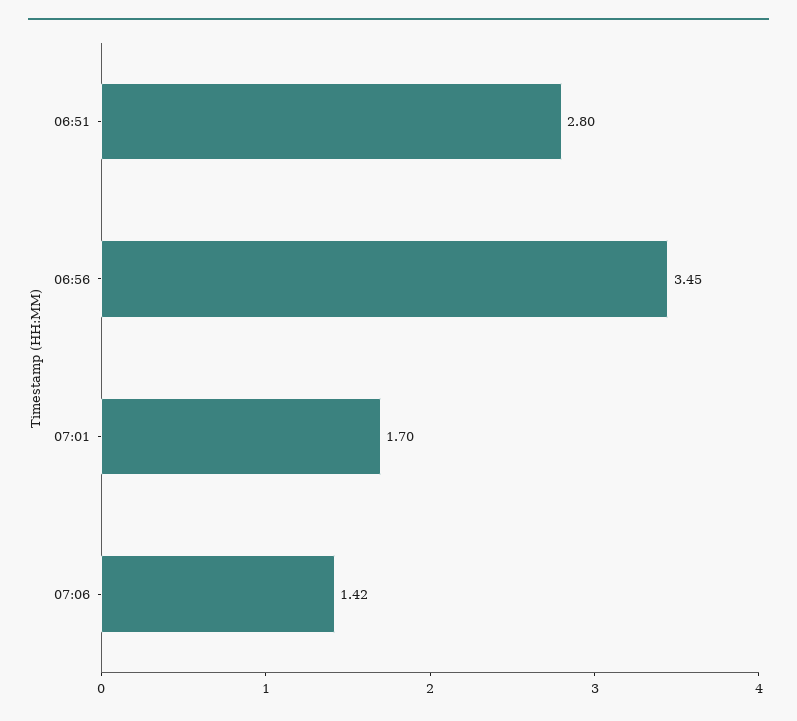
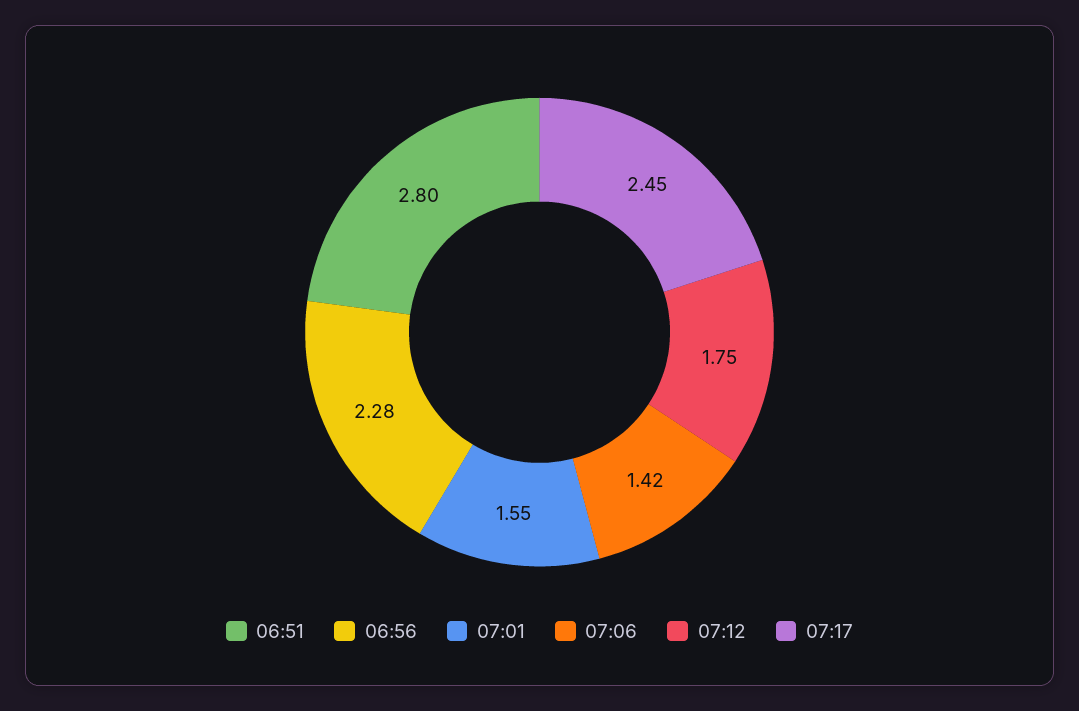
06:56: 3.45 -> 2.28
07:01: 1.7 -> 1.55
07:12: none -> 1.75
07:17: none -> 2.45

